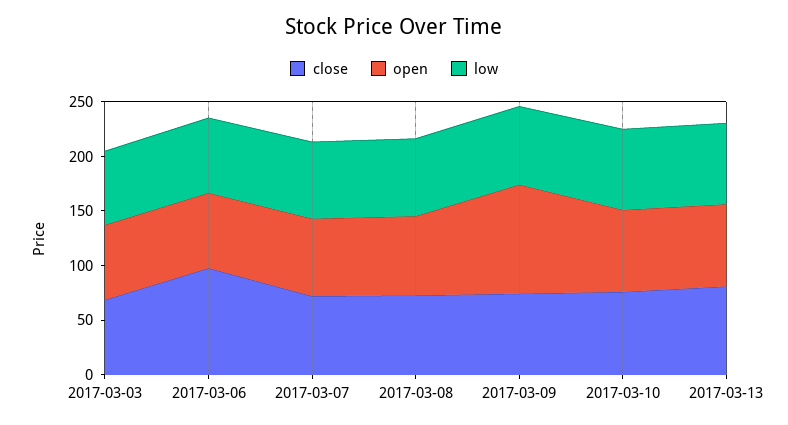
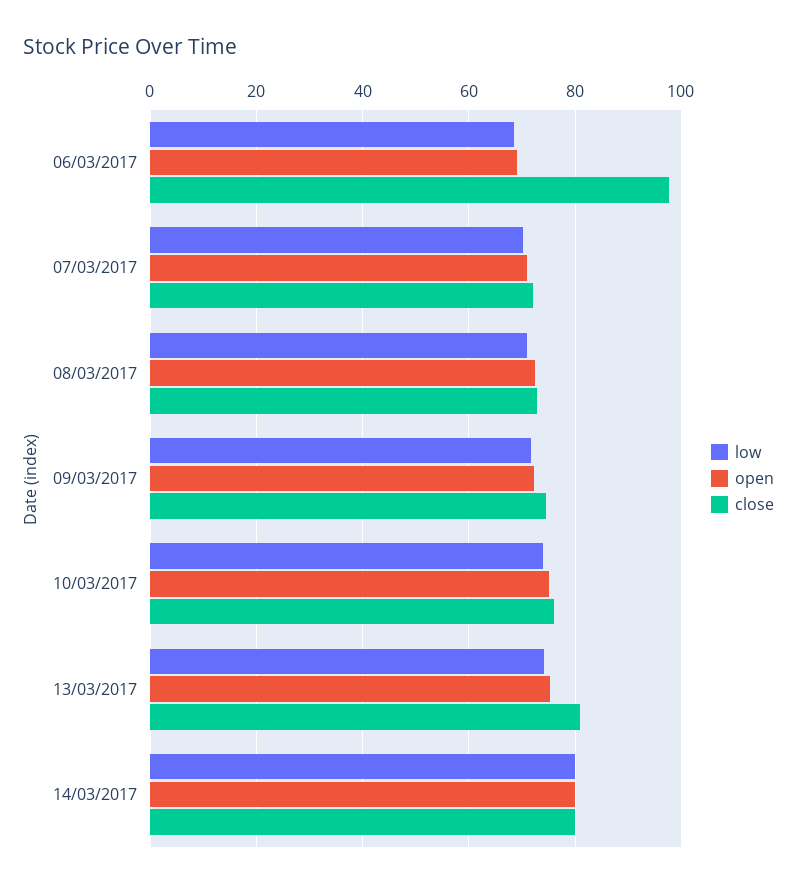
close, 2017-03-03: 70 -> none
open, 2017-03-03: 70 -> none
low, 2017-03-03: 70 -> none
open, 2017-03-09: 100 -> 72
low, 14/03/2017: none -> 80
open, 14/03/2017: none -> 80
close, 14/03/2017: none -> 80

